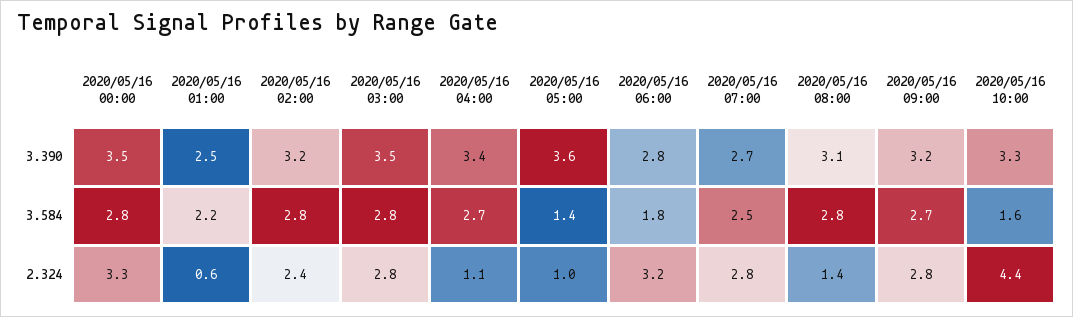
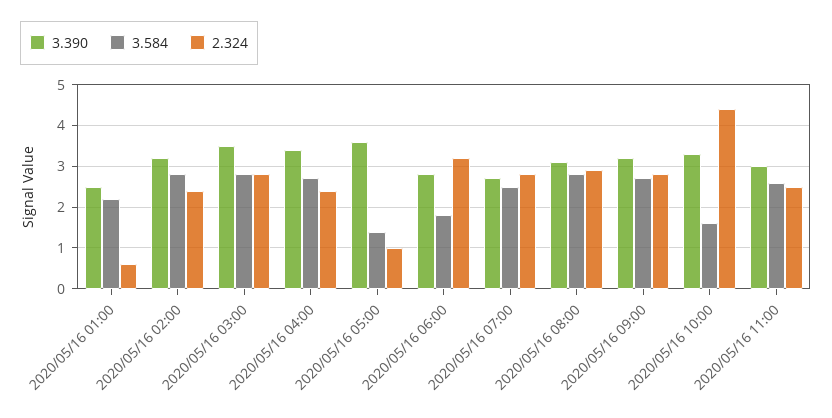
3.390, 2020/05/16 00:00: 3.5 -> none
3.584, 2020/05/16 00:00: 2.8 -> none
2.324, 2020/05/16 00:00: 3.3 -> none
2.324, 2020/05/16 04:00: 1.1 -> 2.5
2.324, 2020/05/16 08:00: 1.4 -> 3
3.390, 2020/05/16 11:00: none -> 3
3.584, 2020/05/16 11:00: none -> 2.5
2.324, 2020/05/16 11:00: none -> 2.5

